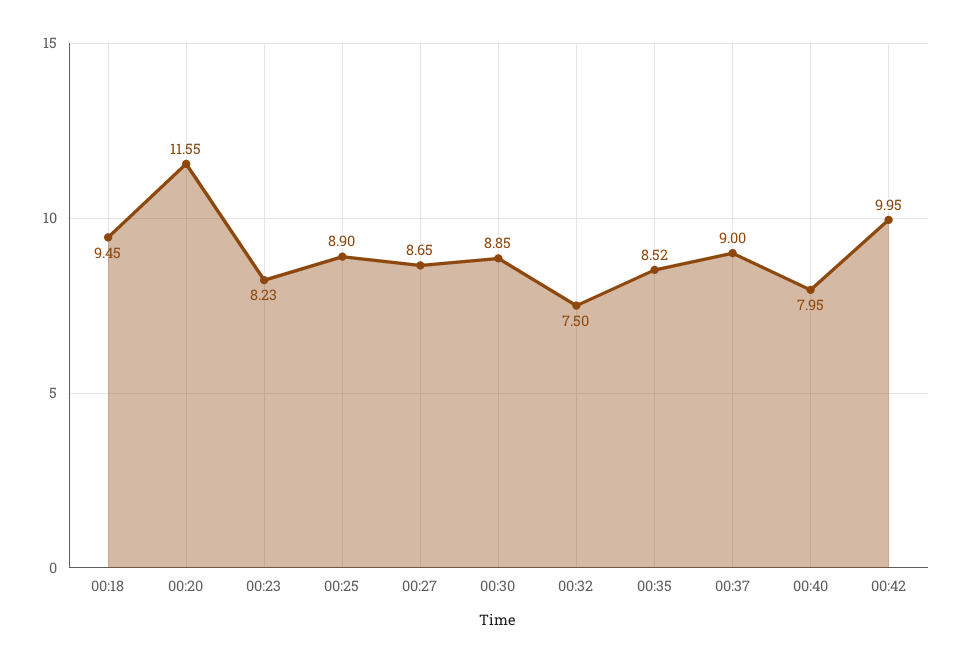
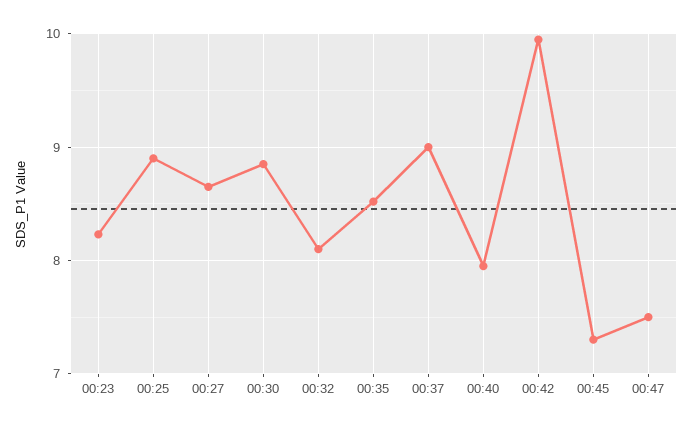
00:18: 9.45 -> none
00:20: 11.55 -> none
00:32: 7.5 -> 8.1
00:45: none -> 7.3
00:47: none -> 7.5

